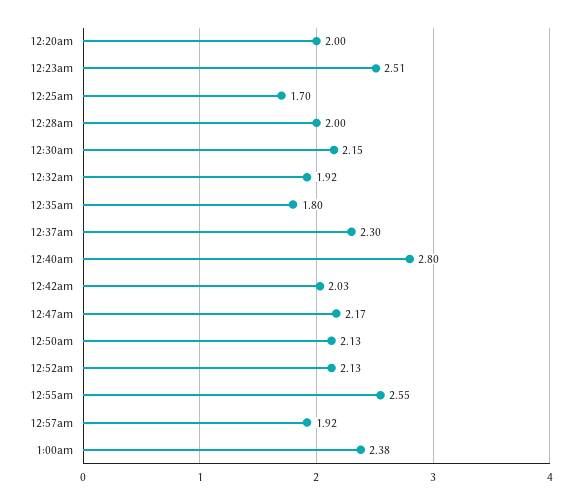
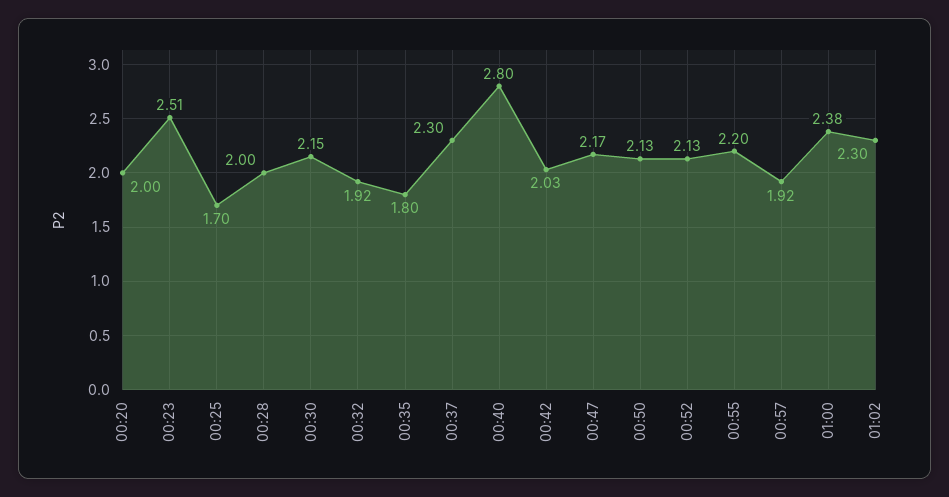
12:55am: 2.55 -> 2.2
01:02: none -> 2.3

